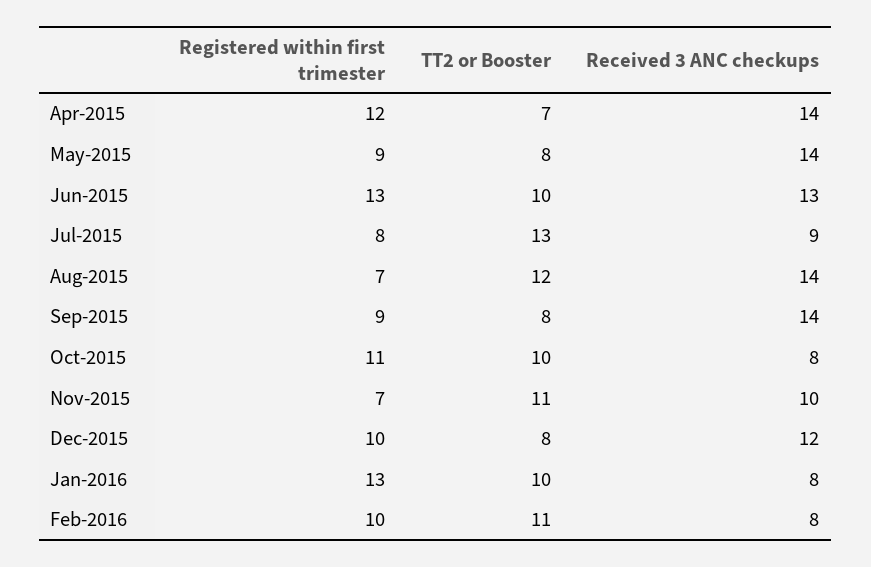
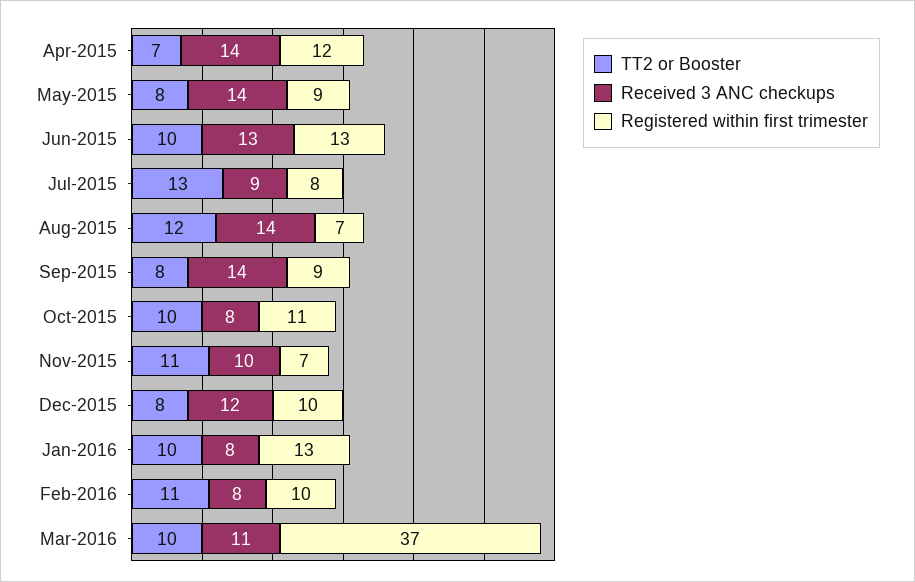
TT2 or Booster, Mar-2016: none -> 10
Received 3 ANC checkups, Mar-2016: none -> 11
Registered within first trimester, Mar-2016: none -> 37

